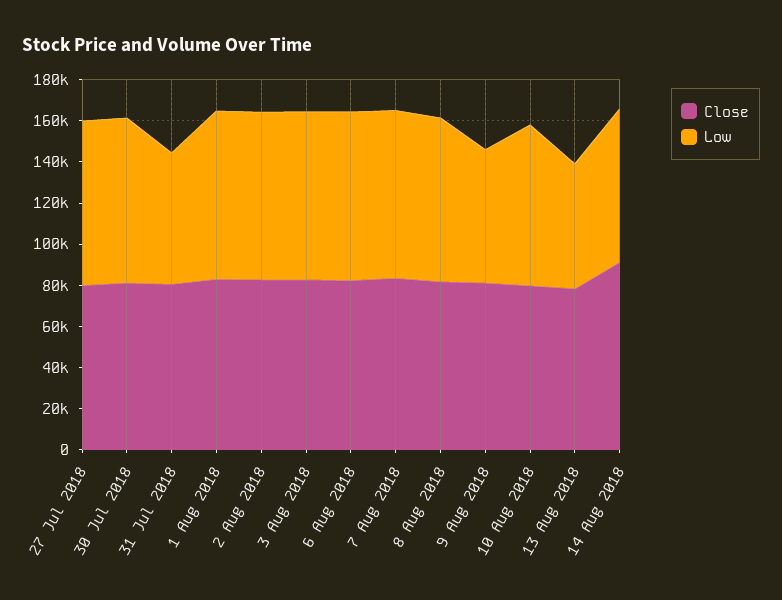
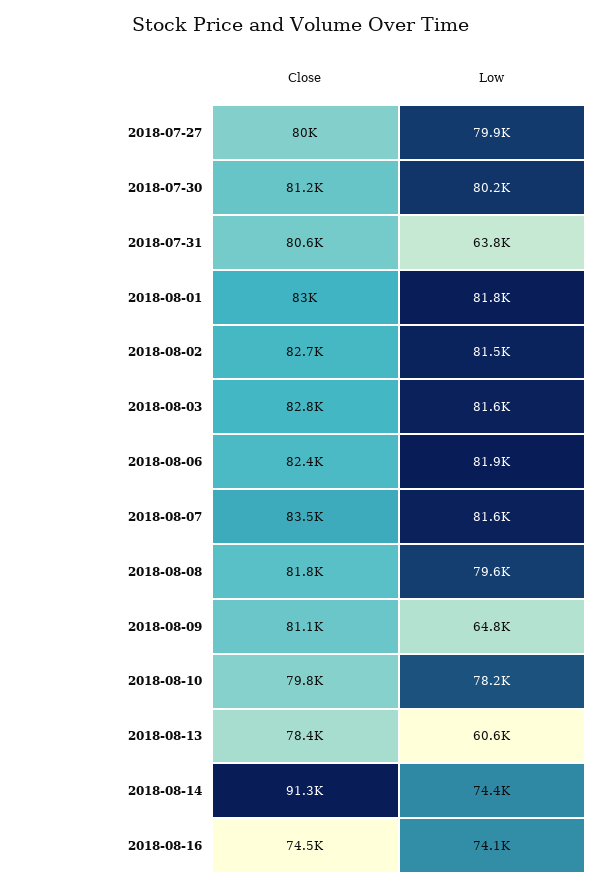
Close, 2018-08-16: none -> 74500
Low, 2018-08-16: none -> 74100

